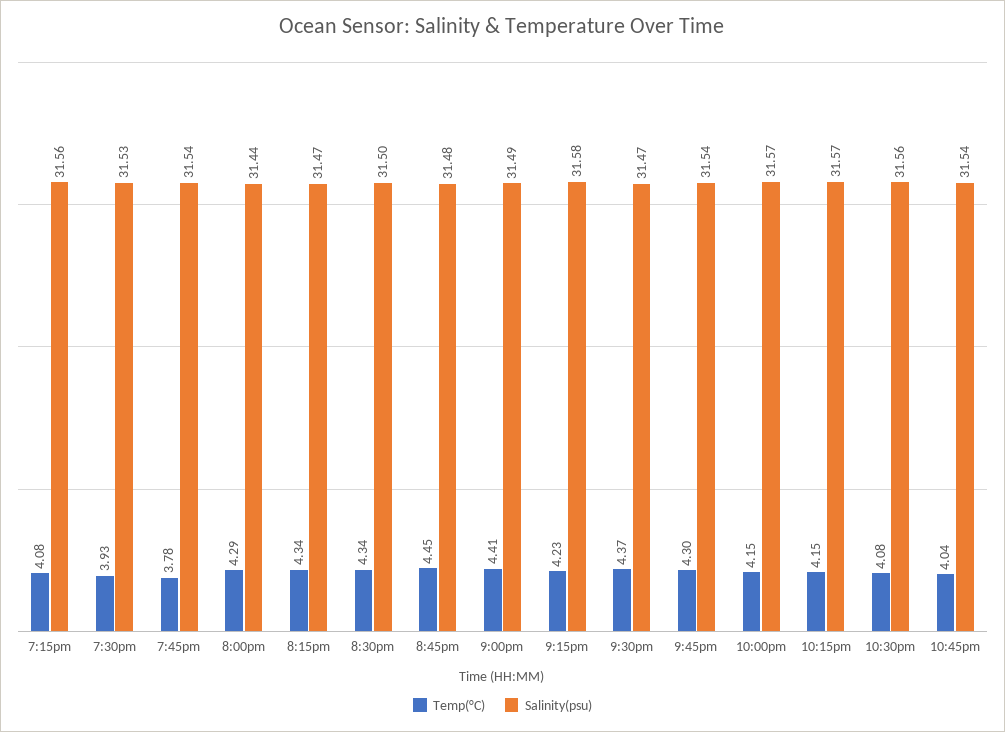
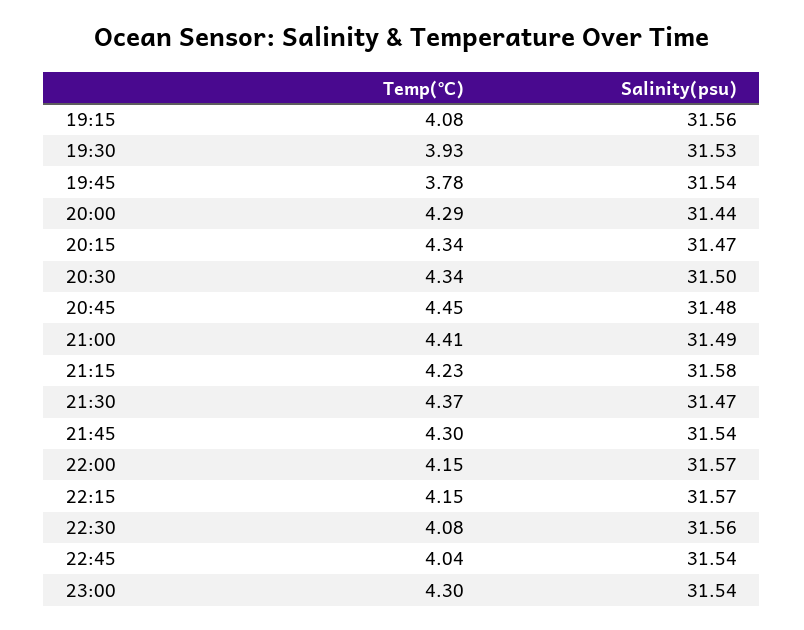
Temp(°C), 23:00: none -> 4.3
Salinity(psu), 23:00: none -> 31.54

